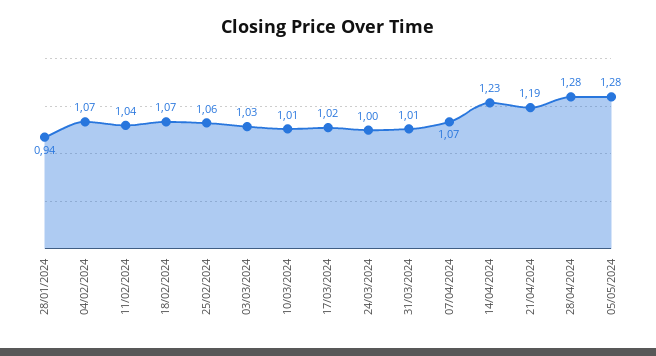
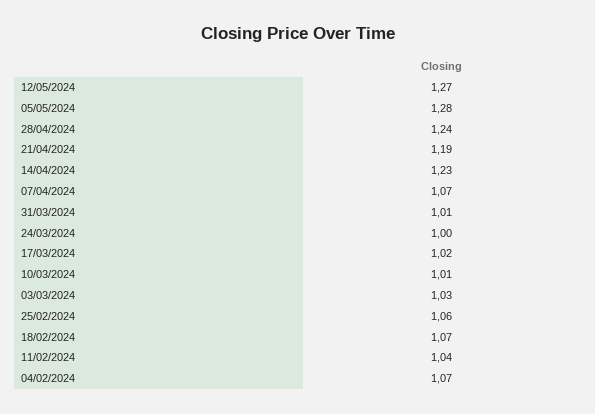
28/01/2024: 0.94 -> none
28/04/2024: 1.28 -> 1.24
12/05/2024: none -> 1.27

